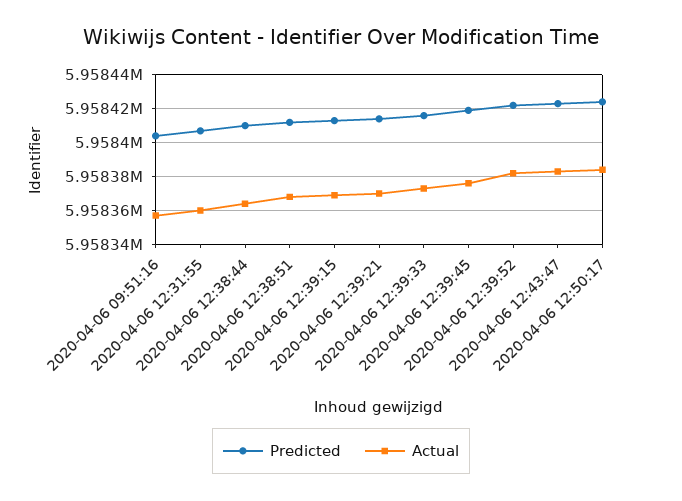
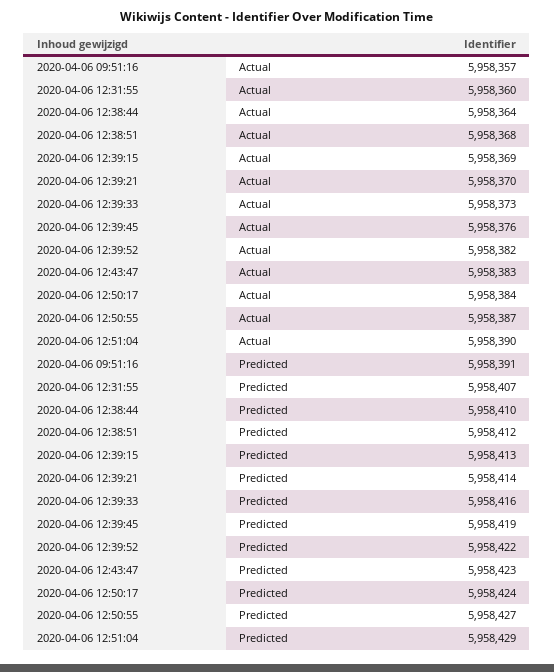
Predicted, 2020-04-06 09:51:16: 5958405 -> 5958391
Actual, 2020-04-06 12:50:55: none -> 5958387
Actual, 2020-04-06 12:51:04: none -> 5958390
Predicted, 2020-04-06 12:50:55: none -> 5958427
Predicted, 2020-04-06 12:51:04: none -> 5958429

